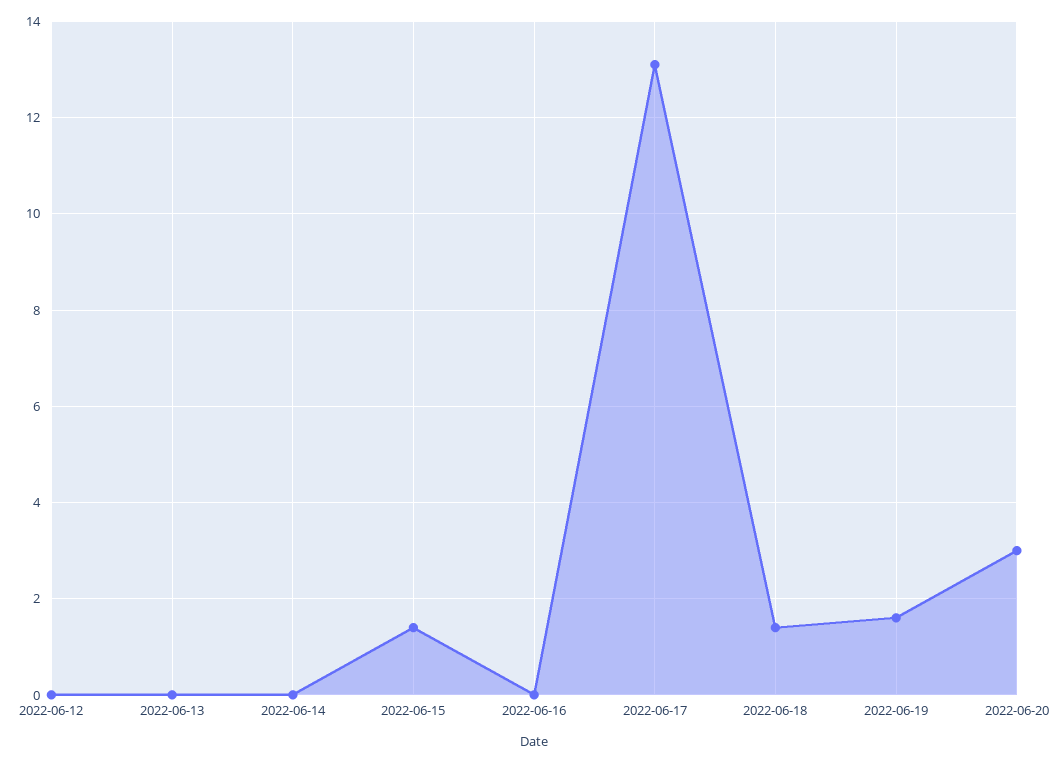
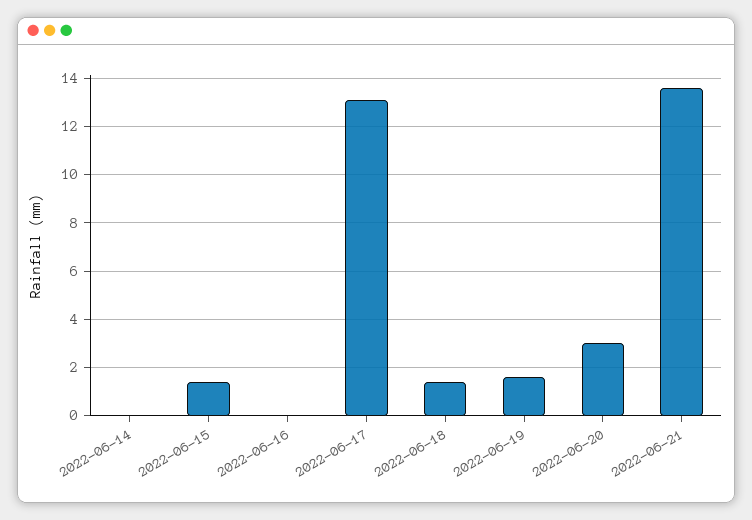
2022-06-12: 0 -> none
2022-06-13: 0 -> none
2022-06-21: none -> 13.5

